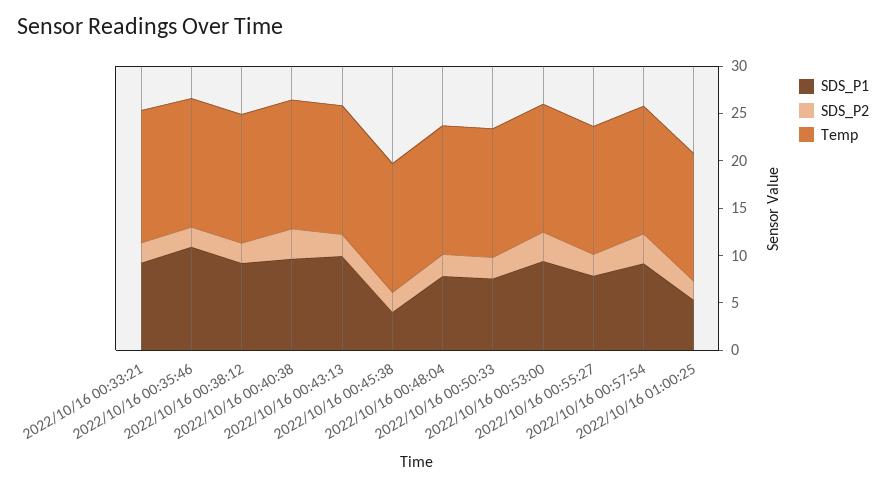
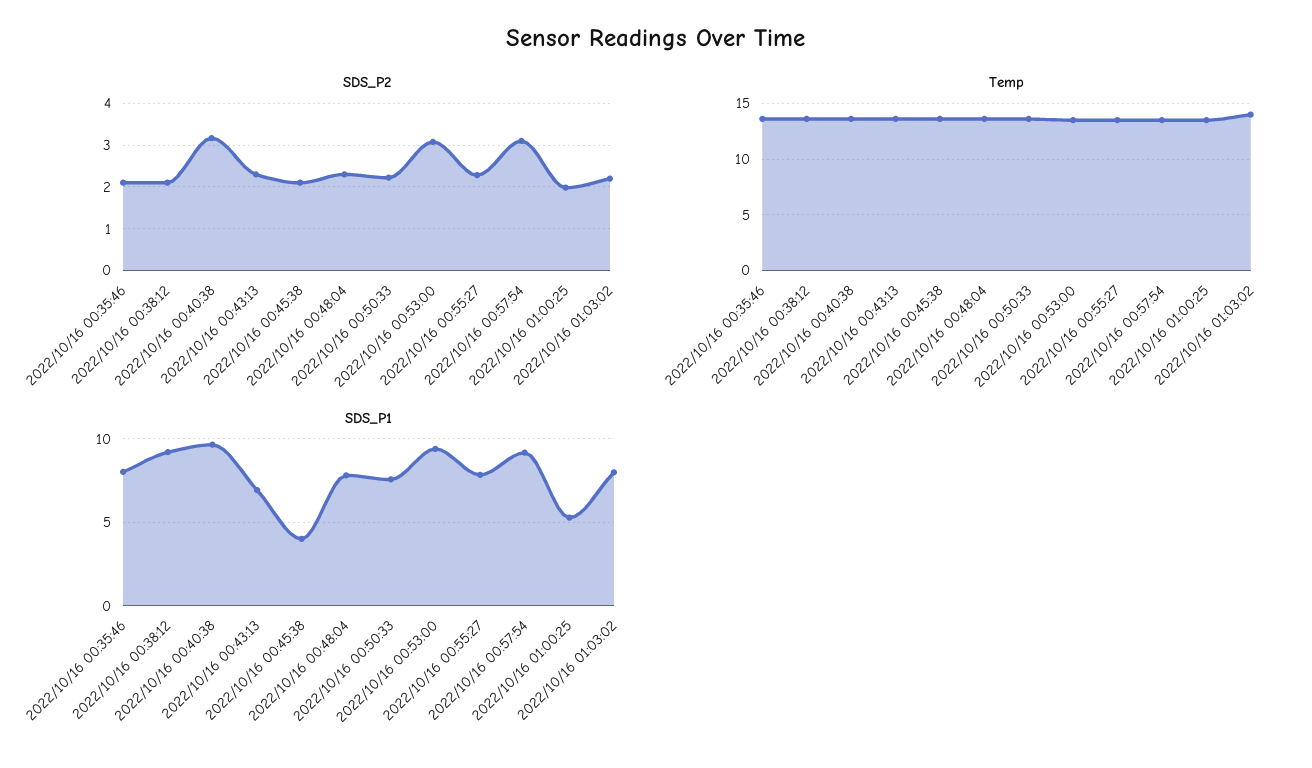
SDS_P1, 2022/10/16 00:33:21: 9 -> none
SDS_P2, 2022/10/16 00:33:21: 2 -> none
Temp, 2022/10/16 00:33:21: 14 -> none
SDS_P1, 2022/10/16 00:35:46: 11 -> 8
SDS_P1, 2022/10/16 00:43:13: 10 -> 7
SDS_P2, 2022/10/16 01:03:02: none -> 2.2
Temp, 2022/10/16 01:03:02: none -> 14
SDS_P1, 2022/10/16 01:03:02: none -> 8

